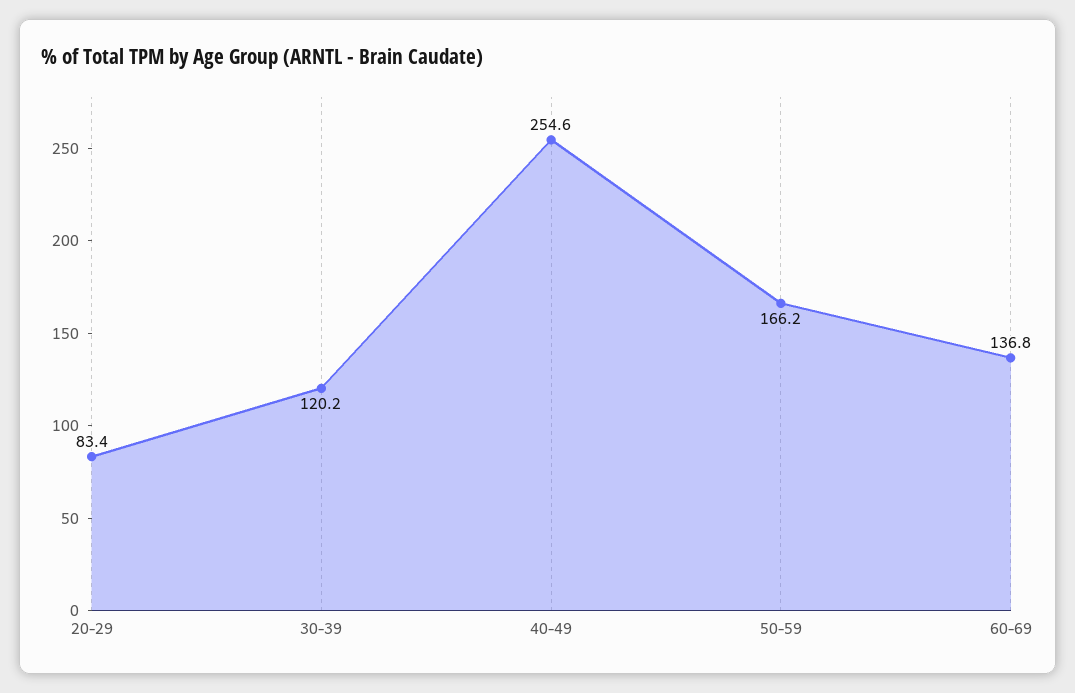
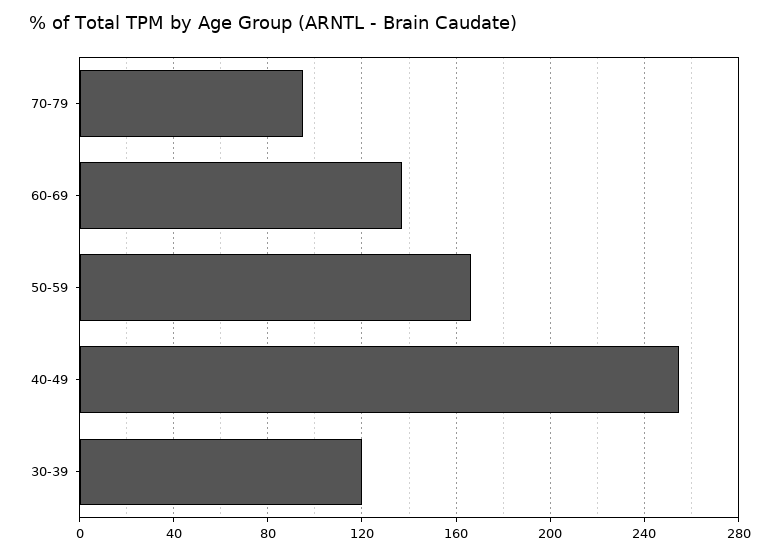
20-29: 83.4 -> none
70-79: none -> 95

